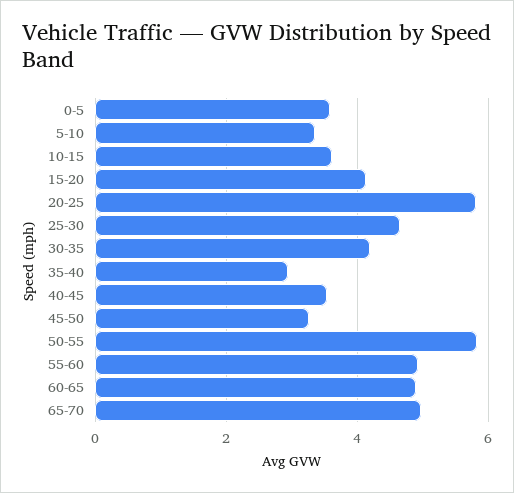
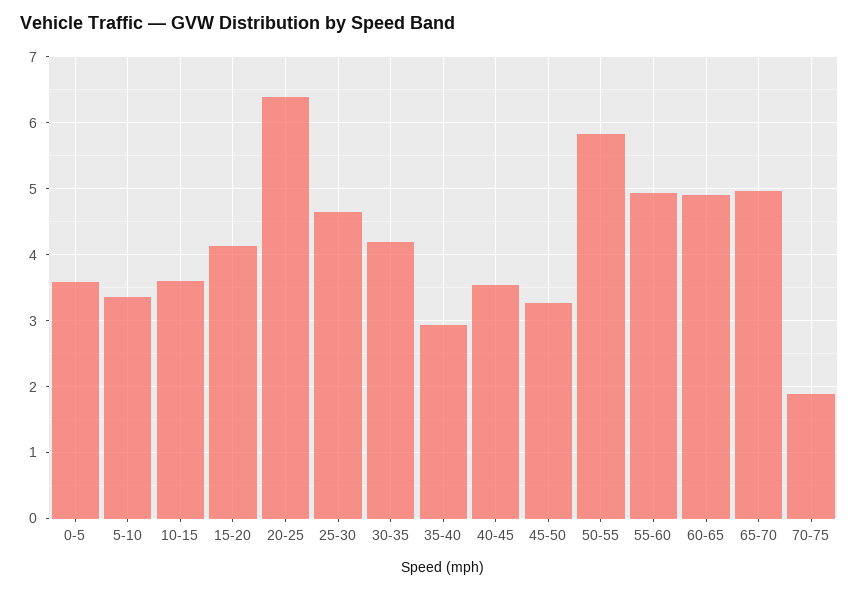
20-25: 5.8 -> 6.4
70-75: none -> 1.9

